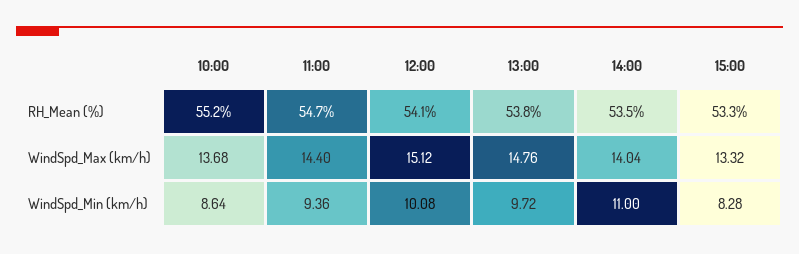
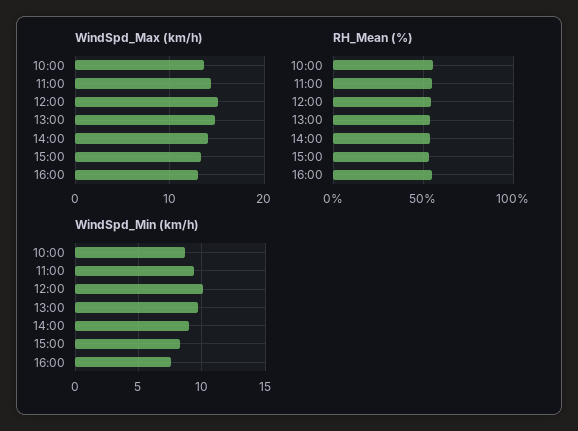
WindSpd_Min (km/h), 14:00: 11 -> 9
WindSpd_Max (km/h), 16:00: none -> 13
RH_Mean (%), 16:00: none -> 55
WindSpd_Min (km/h), 16:00: none -> 7.5

